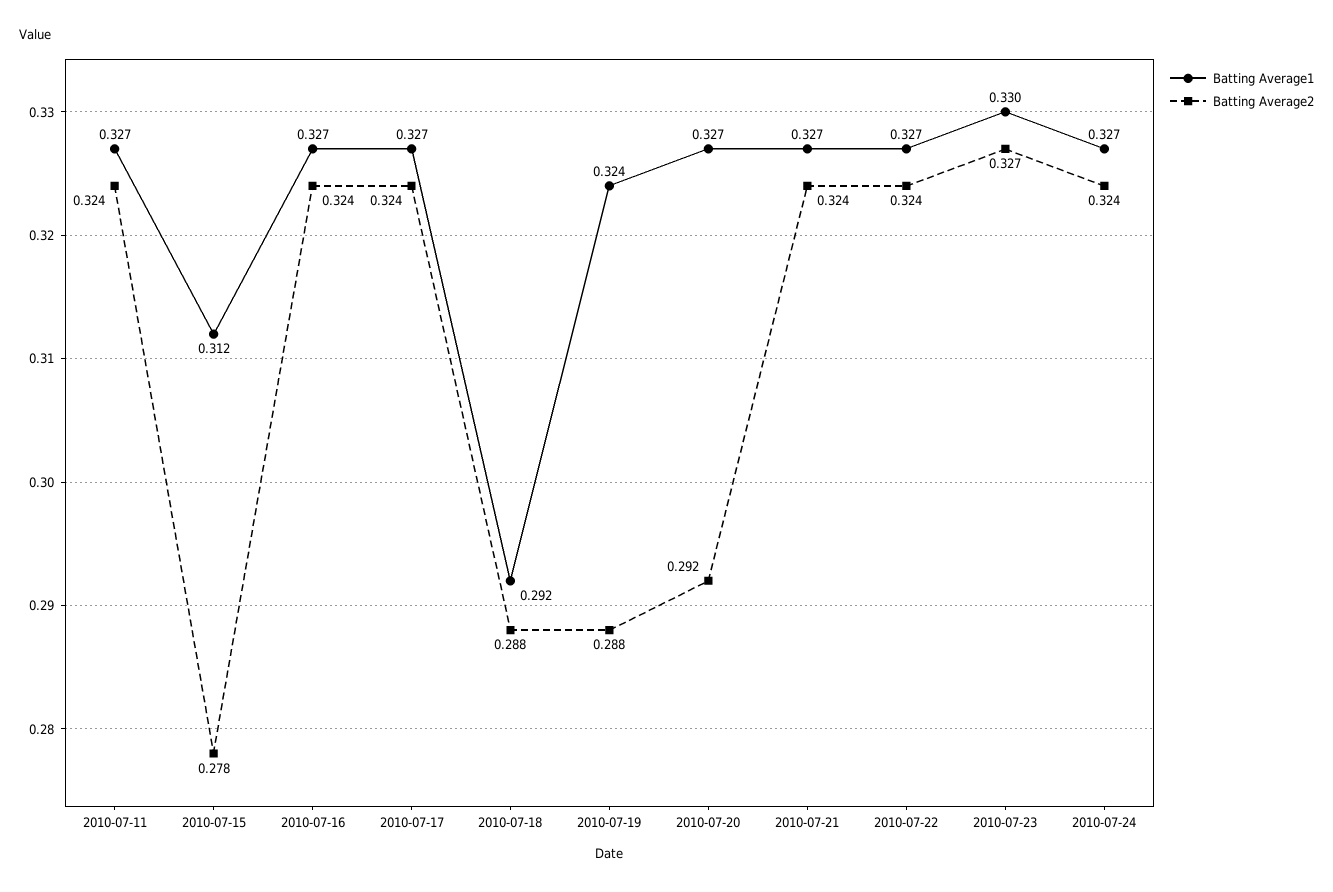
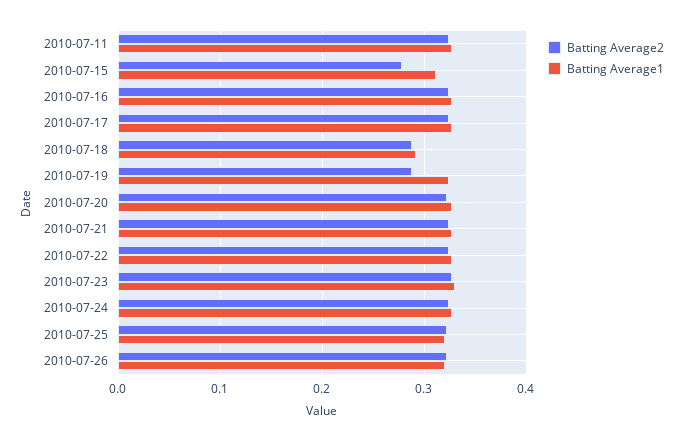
Batting Average2, 2010-07-20: 0.292 -> 0.32
Batting Average2, 2010-07-25: none -> 0.32
Batting Average1, 2010-07-25: none -> 0.32
Batting Average2, 2010-07-26: none -> 0.32
Batting Average1, 2010-07-26: none -> 0.32

